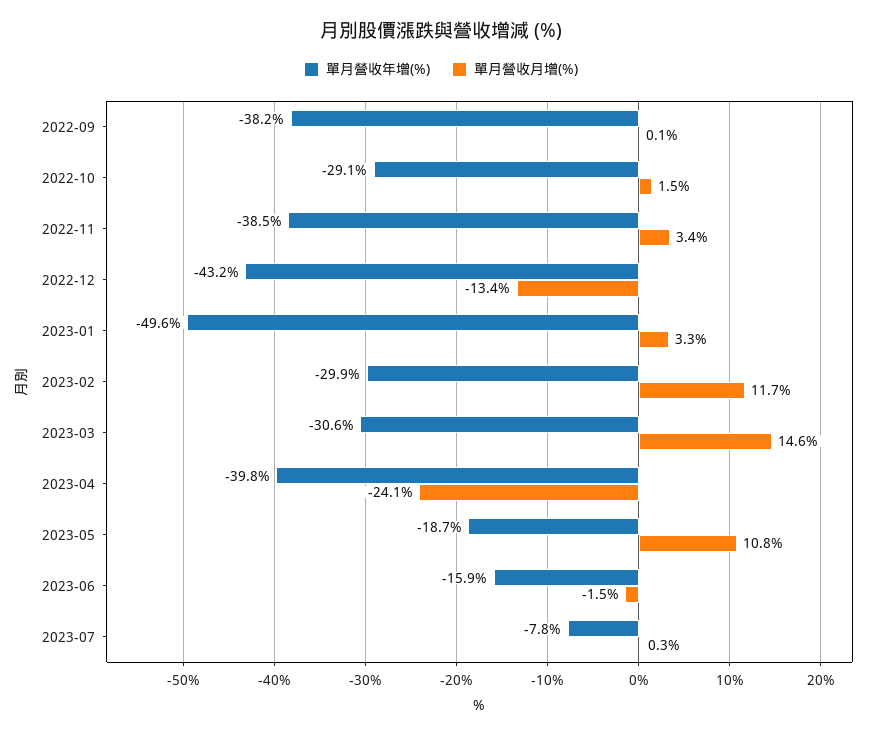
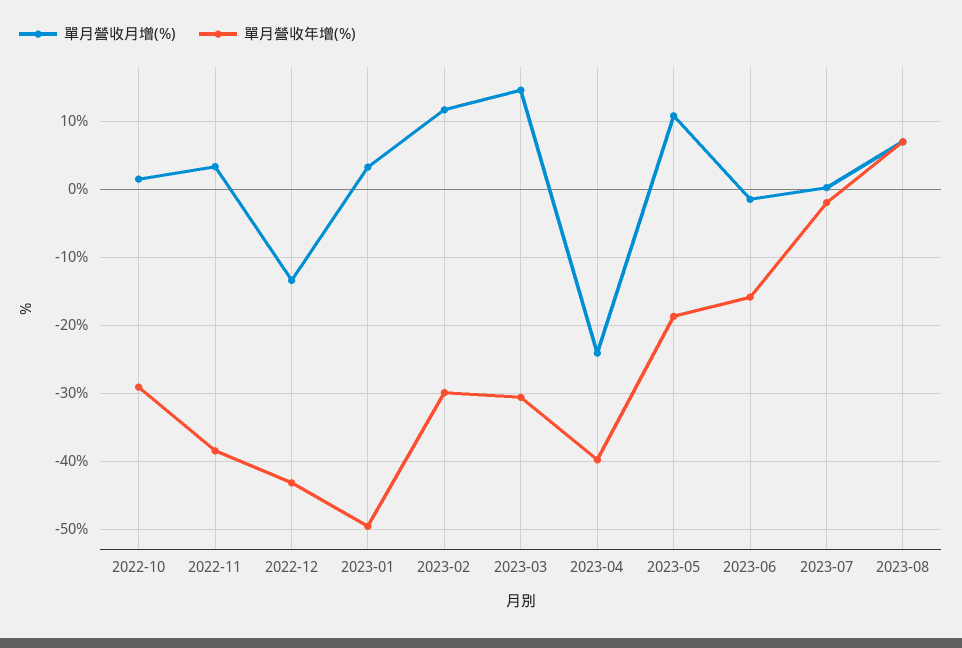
單月營收年增(%), 2022-09: -38.2 -> none
單月營收月增(%), 2022-09: 0.1 -> none
單月營收年增(%), 2023-07: -7.8 -> -2
單月營收月增(%), 2023-08: none -> 7
單月營收年增(%), 2023-08: none -> 7

